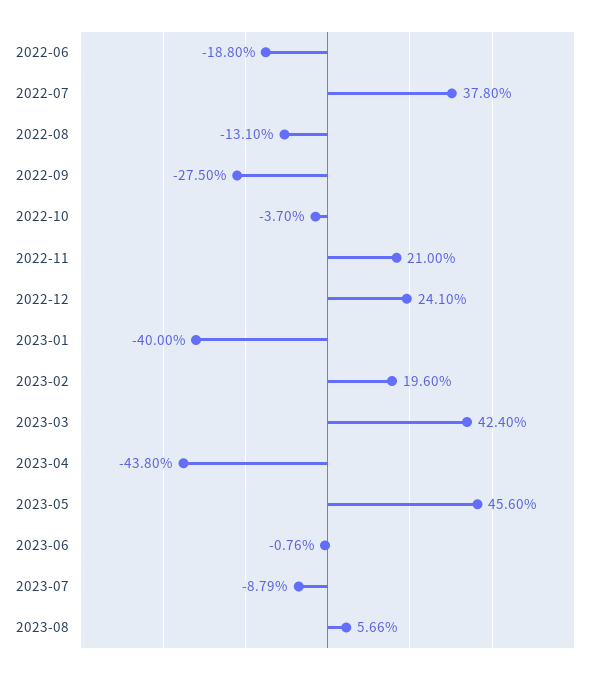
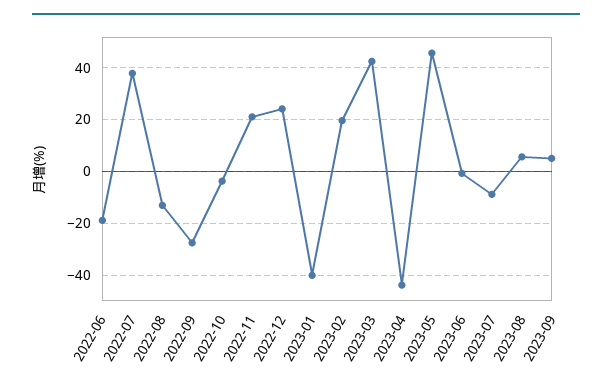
2023-09: none -> 5

